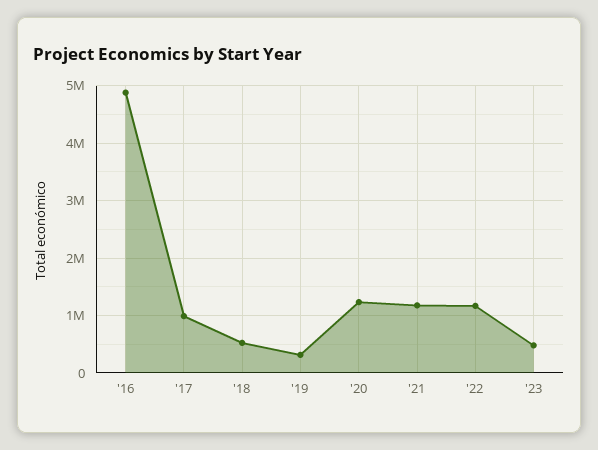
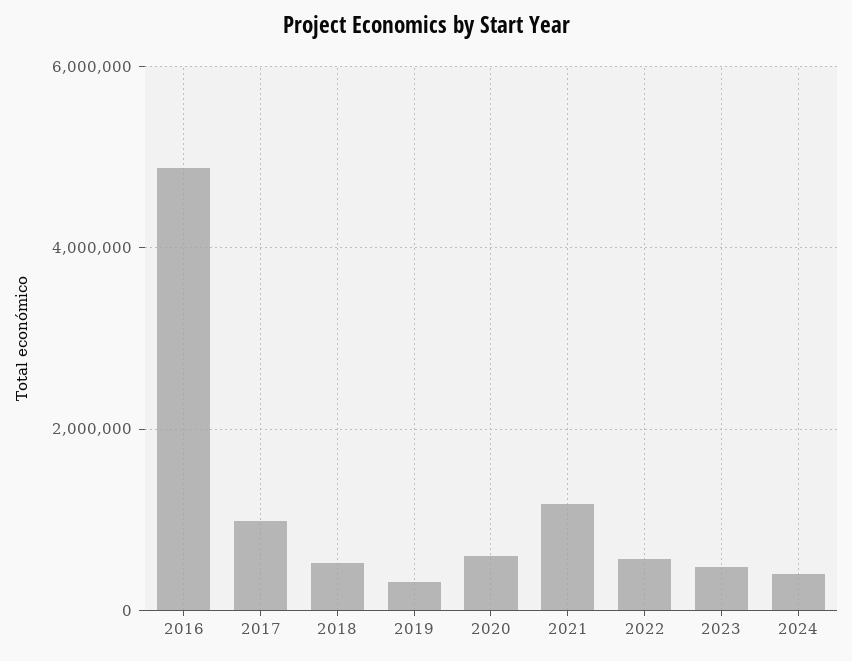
'20: 1200000 -> 600000
'22: 1200000 -> 600000
2024: none -> 400000

